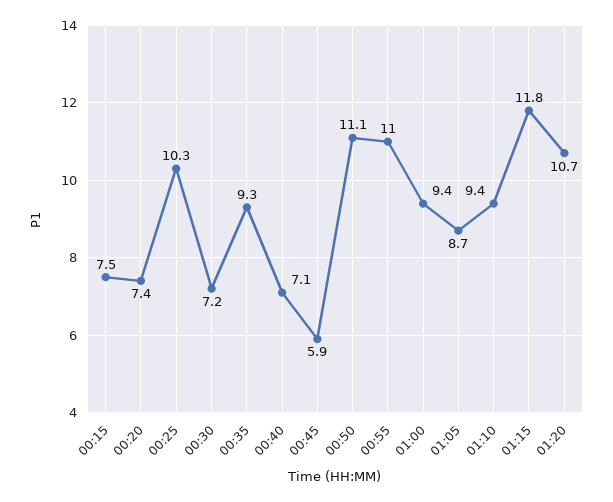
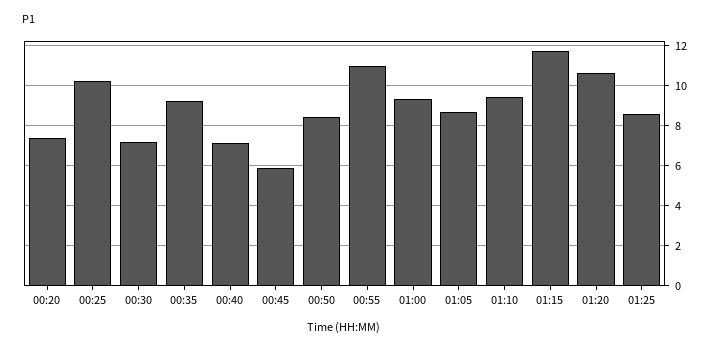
00:15: 7.5 -> none
00:50: 11.1 -> 8.5
01:25: none -> 8.5

